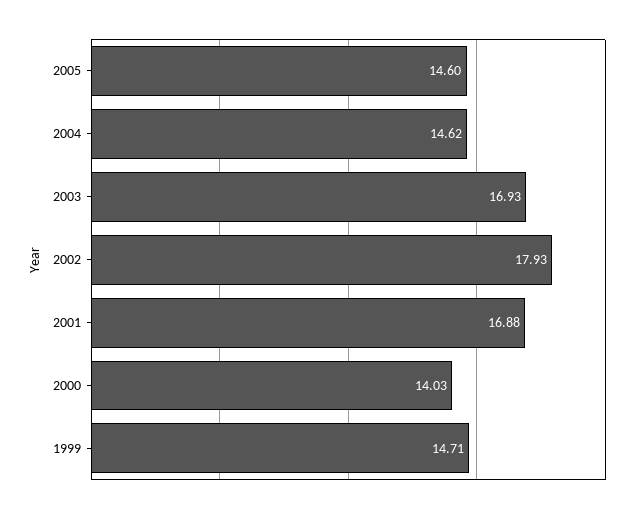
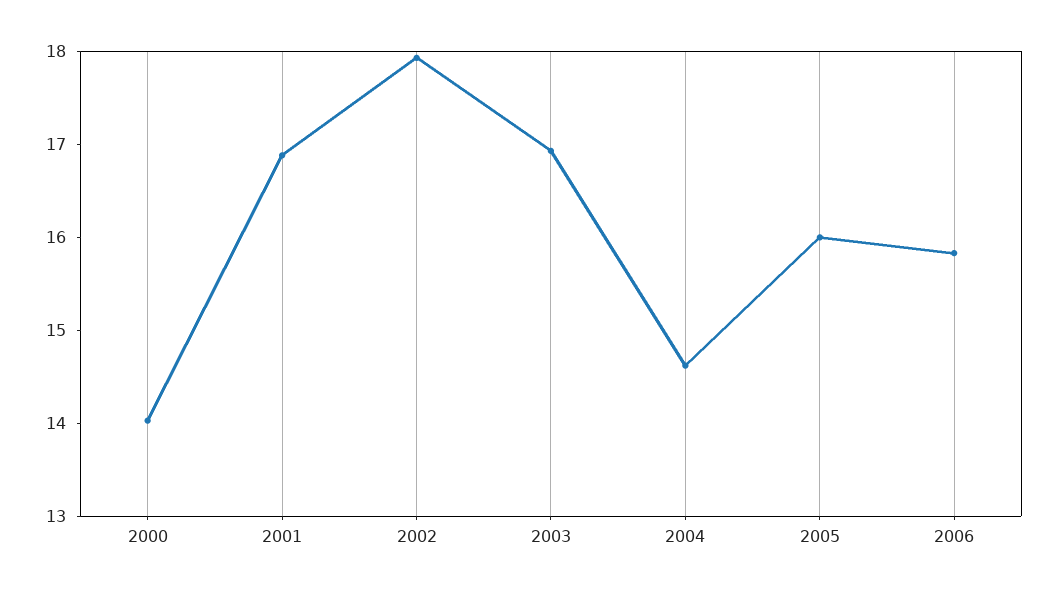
2005: 14.6 -> 16
1999: 14.71 -> none
2006: none -> 15.8

